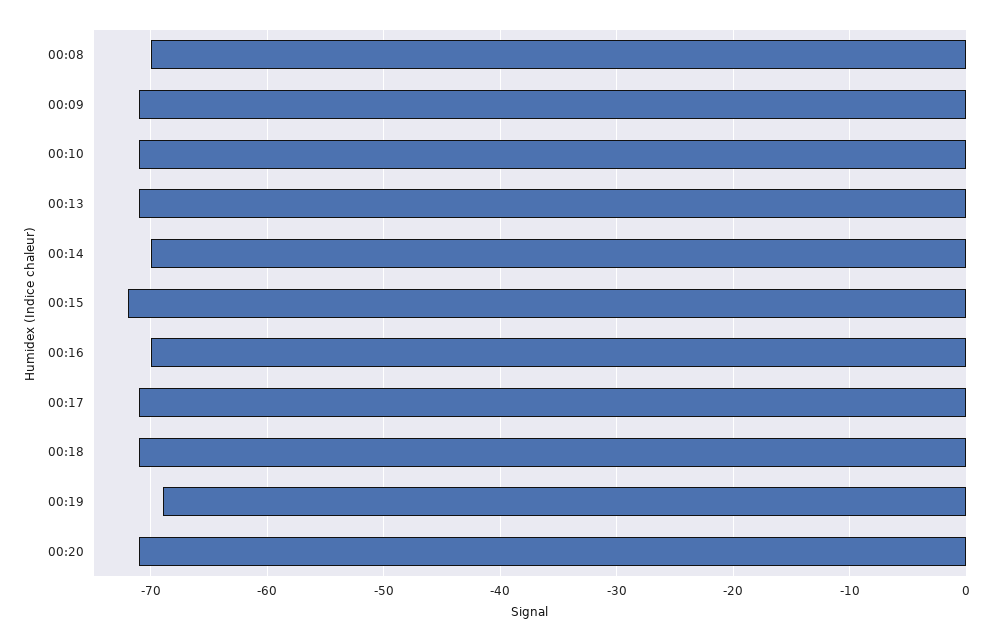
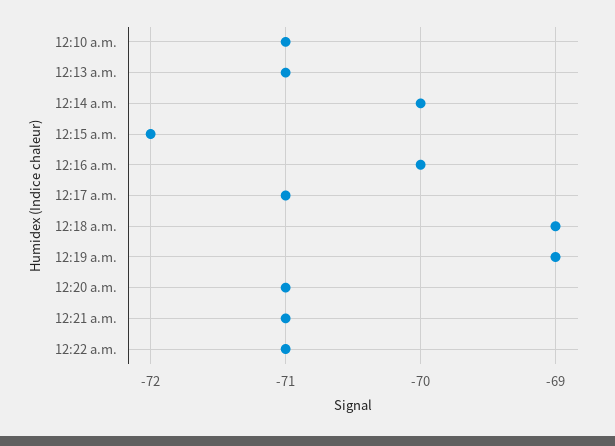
00:08: -70 -> none
00:09: -71 -> none
00:18: -71 -> -69
12:21 a.m.: none -> -71
12:22 a.m.: none -> -71

